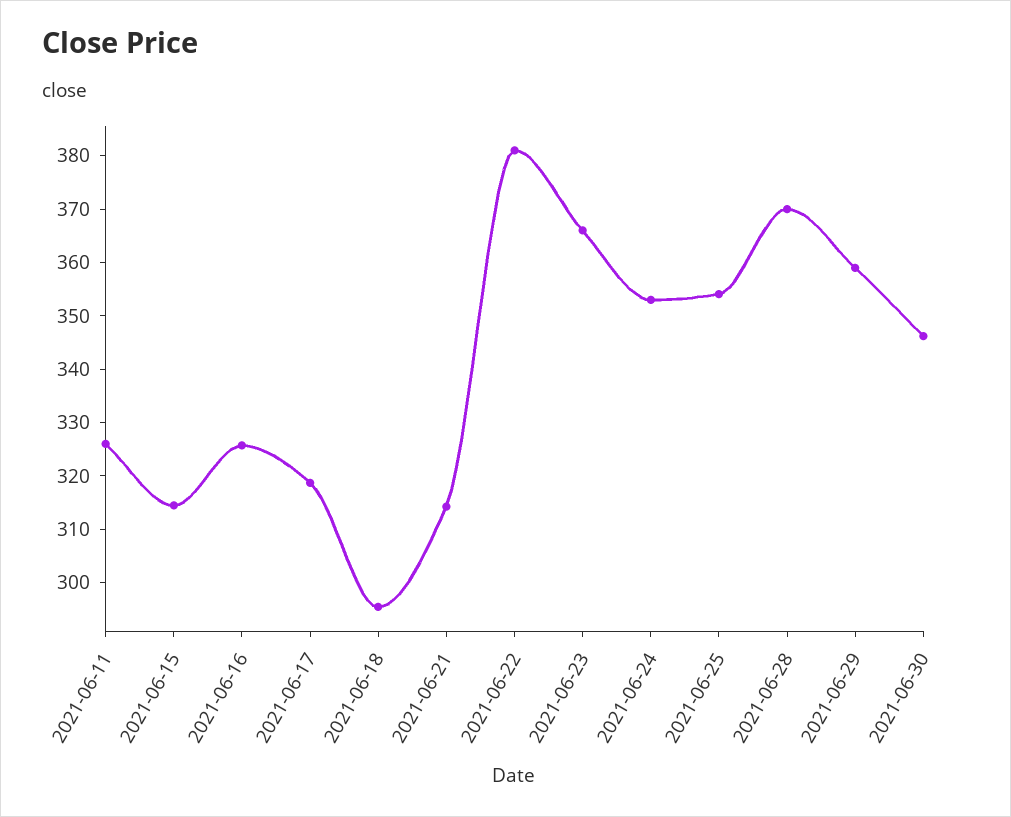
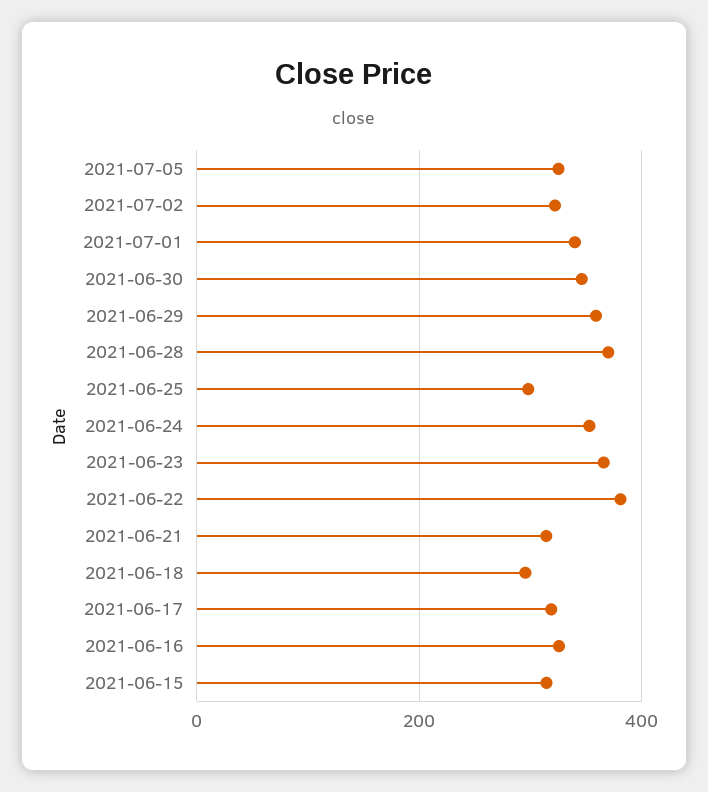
2021-06-11: 326 -> none
2021-06-25: 354 -> 300
2021-07-05: none -> 320
2021-07-02: none -> 320
2021-07-01: none -> 340

